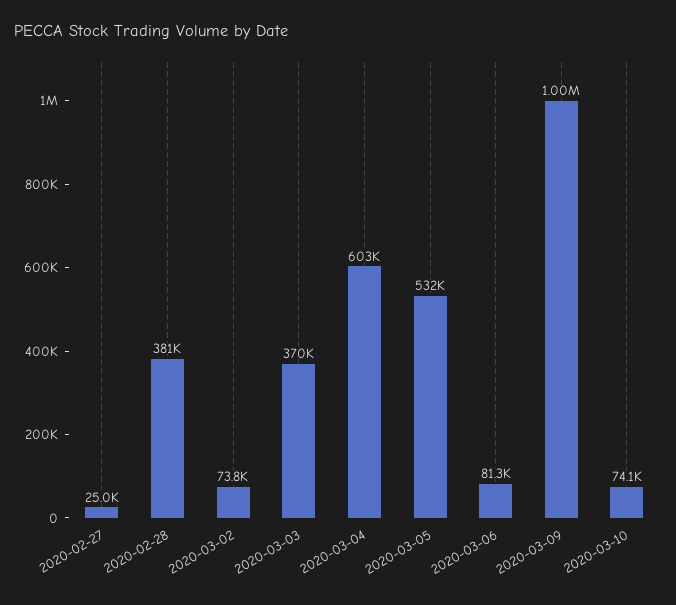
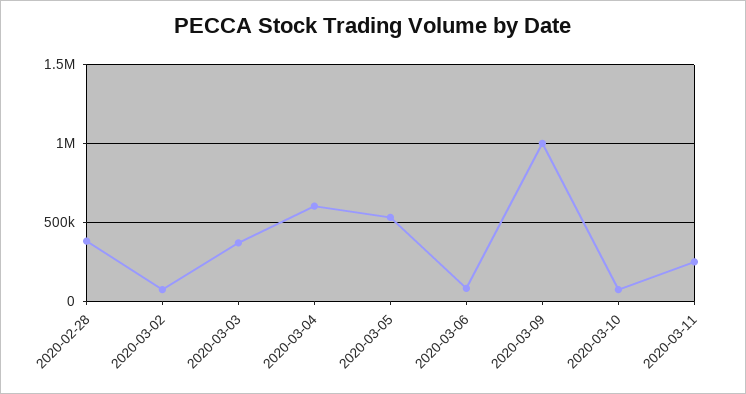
2020-02-27: 25000 -> none
2020-03-11: none -> 250000

